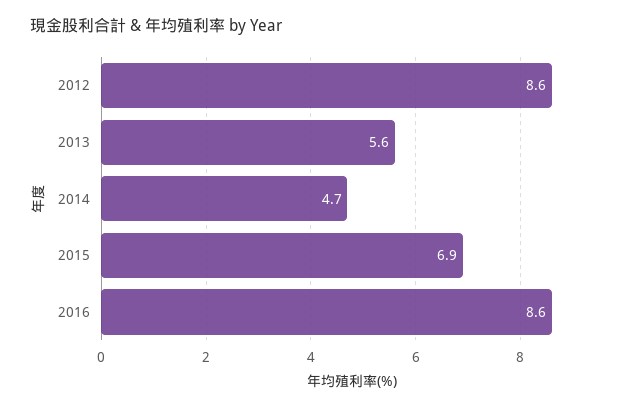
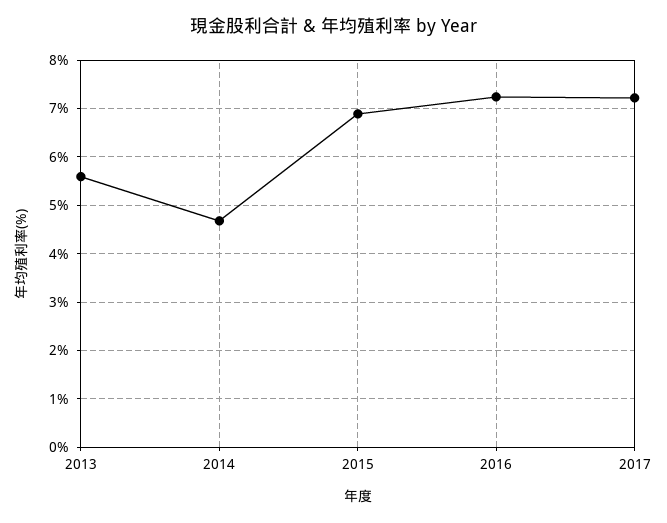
2012: 8.6 -> none
2016: 8.6 -> 7.2
2017: none -> 7.2

